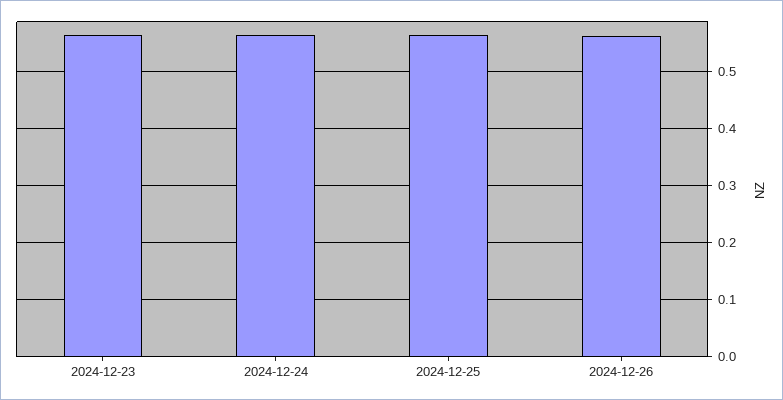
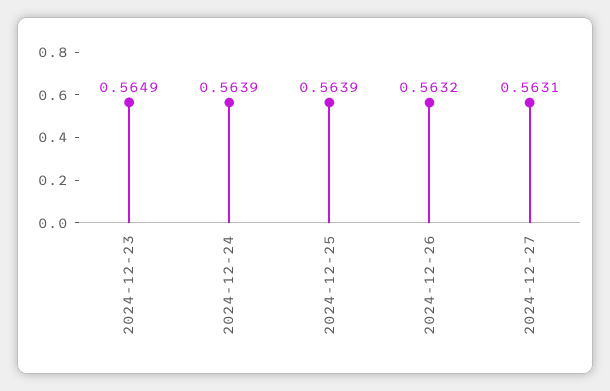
2024-12-27: none -> 0.5631

